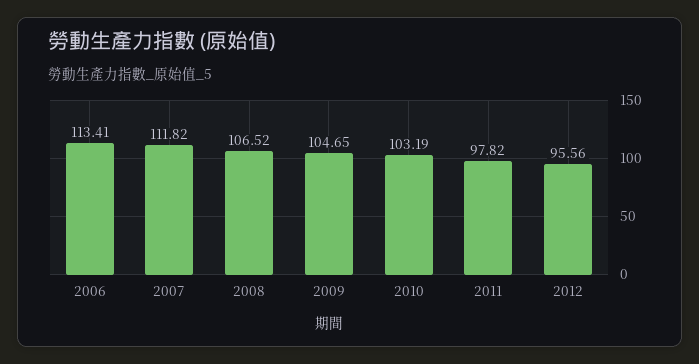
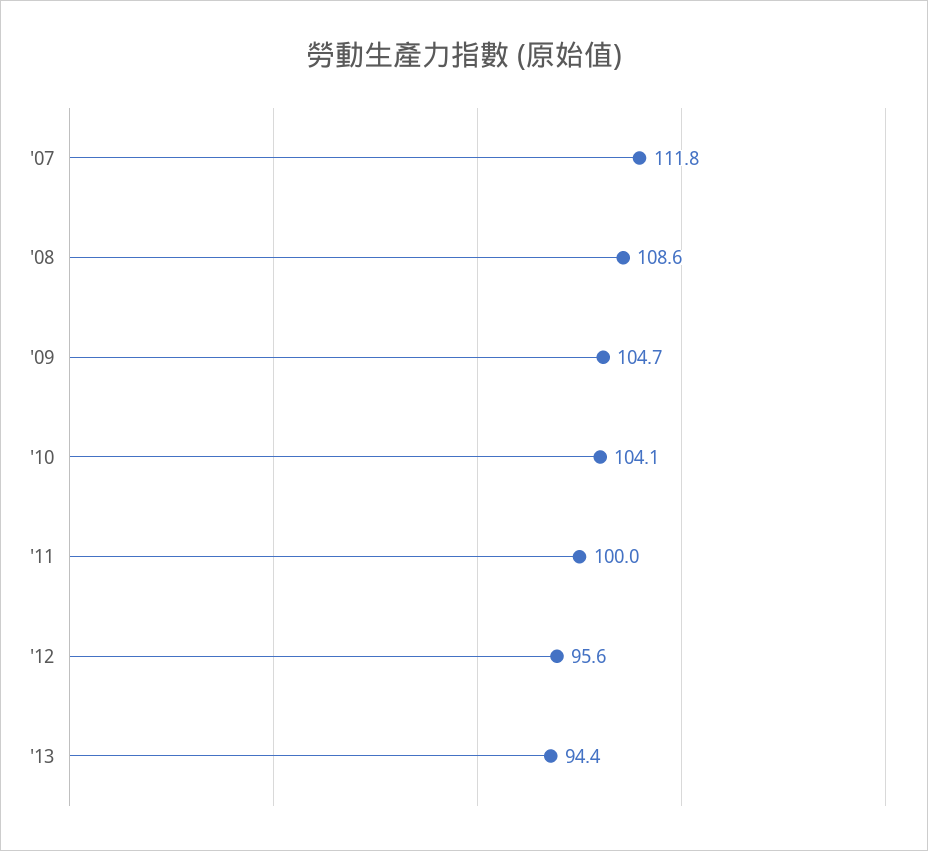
2006: 113.41 -> none
2008: 106.52 -> 108.6
2010: 103.19 -> 104.1
2011: 97.82 -> 100
'13: none -> 94.4

